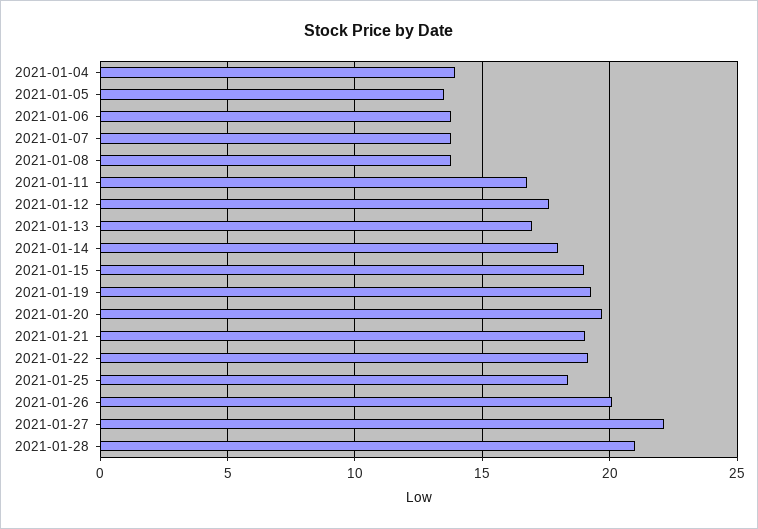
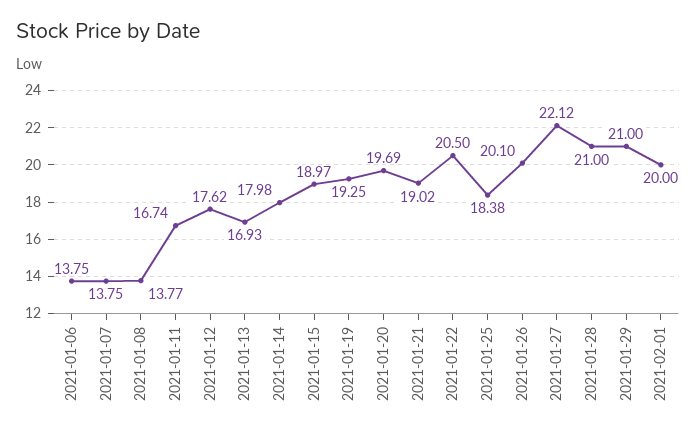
2021-01-04: 14 -> none
2021-01-05: 13.5 -> none
2021-01-22: 19 -> 20.5
2021-01-29: none -> 21
2021-02-01: none -> 20

